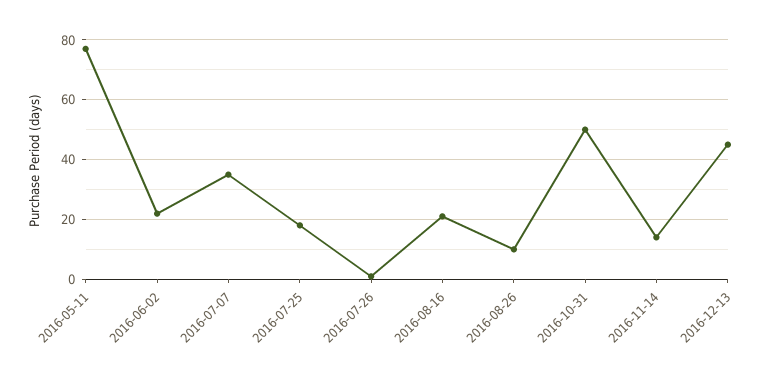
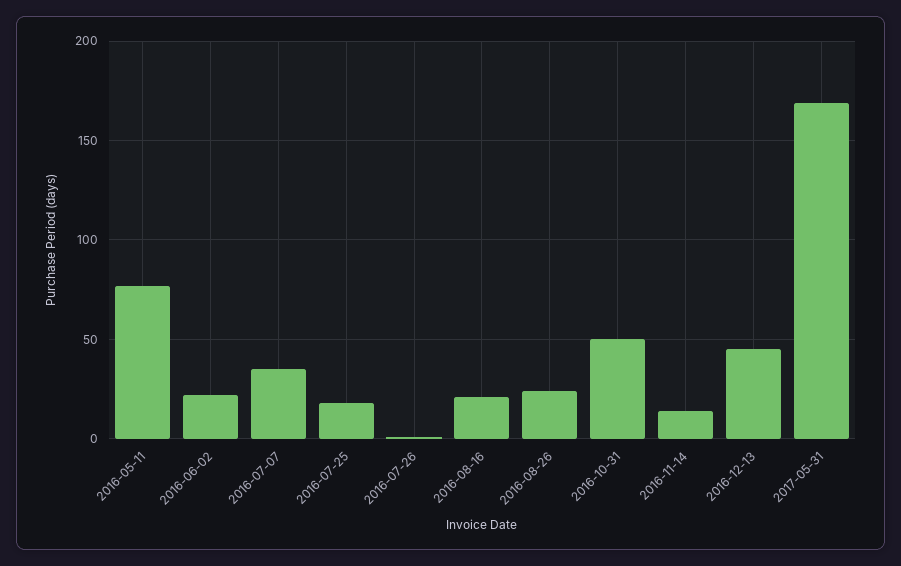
2016-08-26: 10 -> 25
2017-05-31: none -> 170

